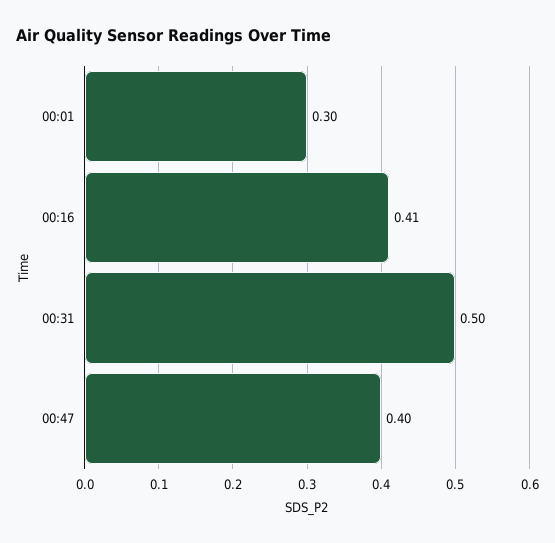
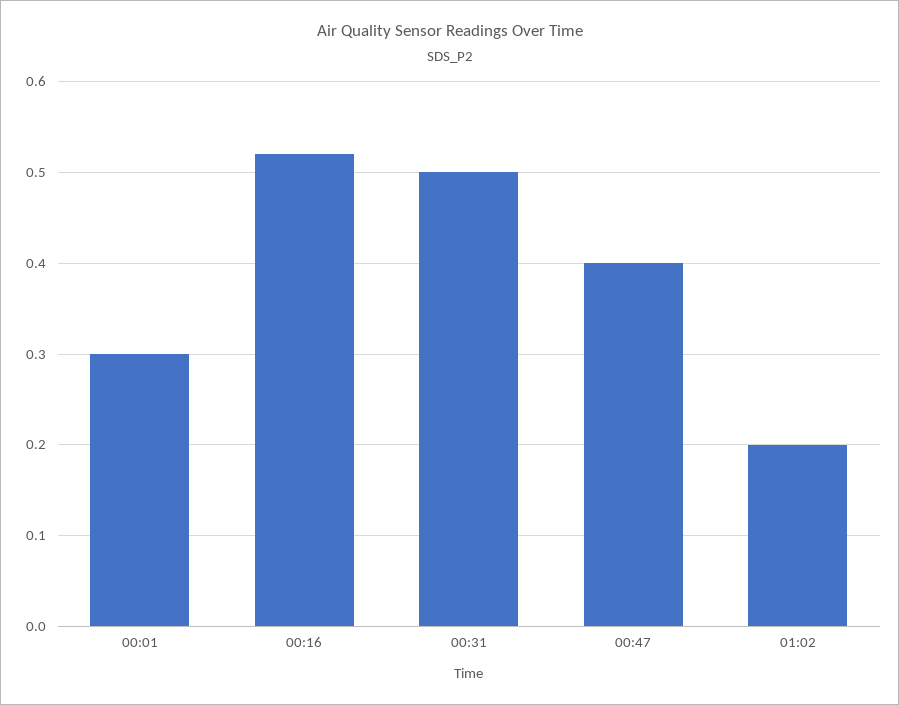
00:16: 0.41 -> 0.52
01:02: none -> 0.2

